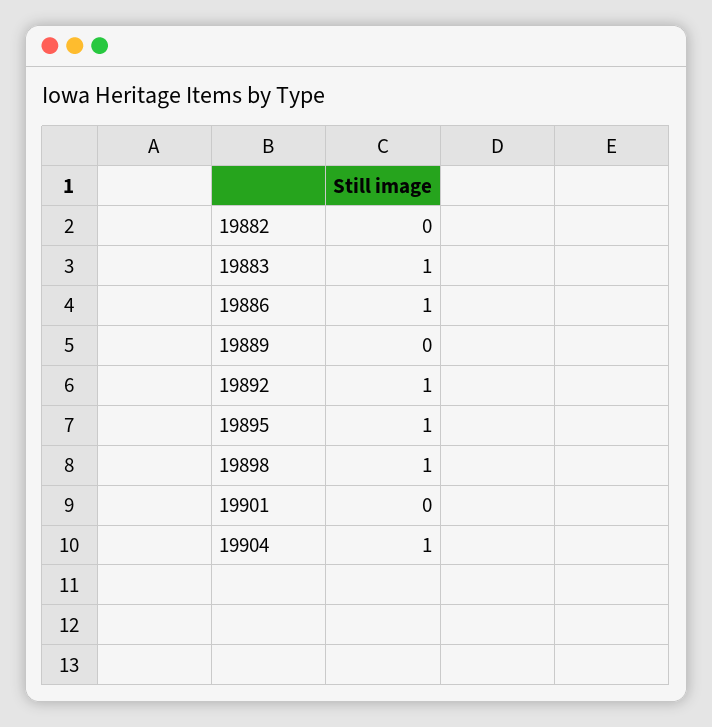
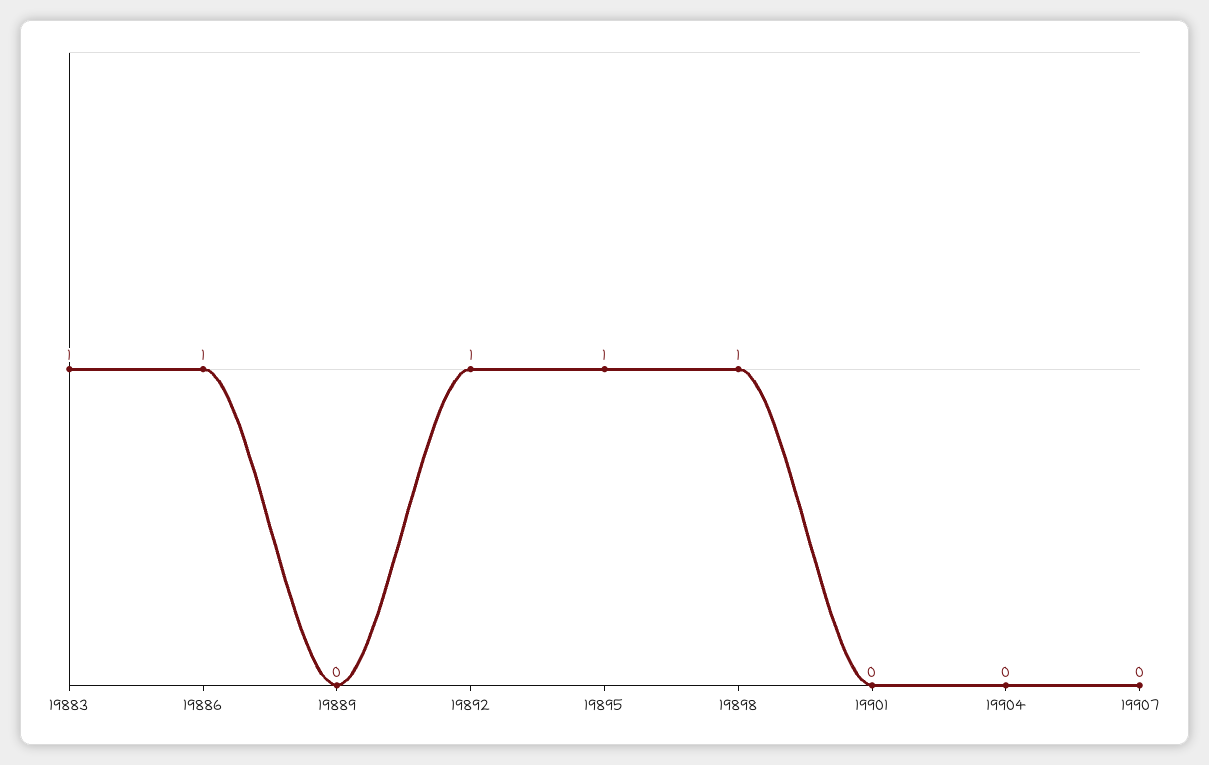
19882: 0 -> none
19904: 1 -> 0
19907: none -> 0

